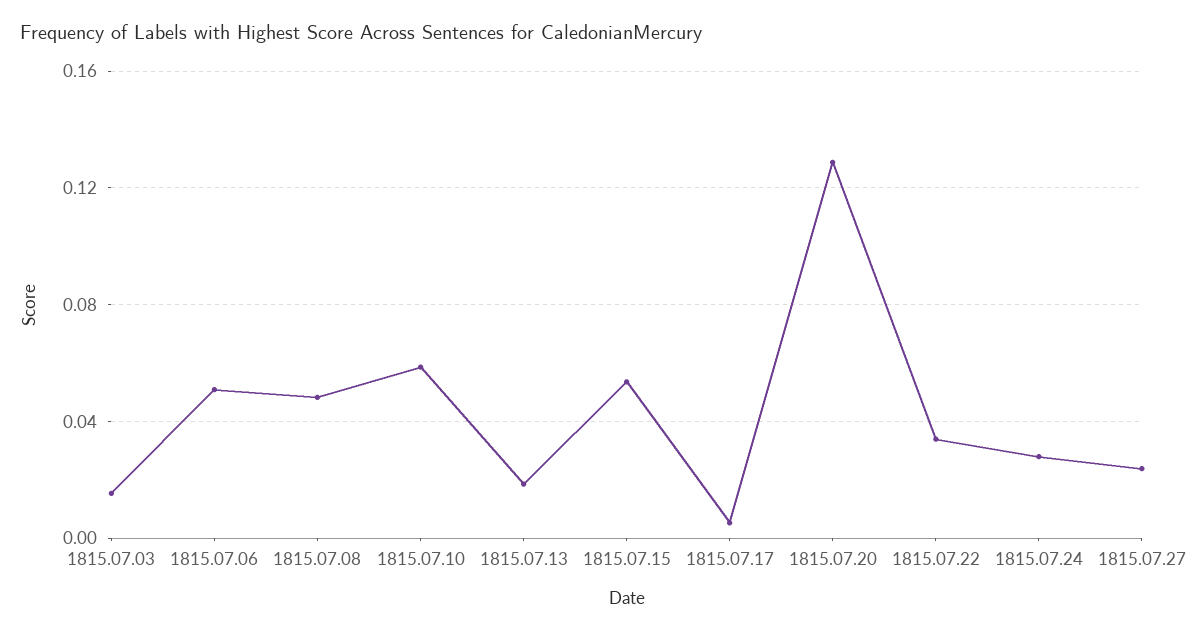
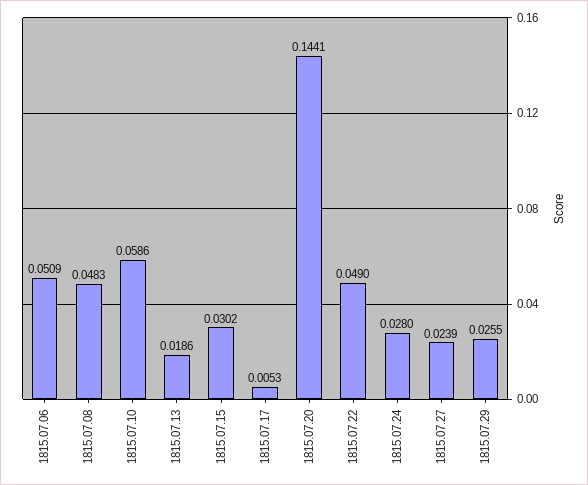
1815.07.03: 0.015 -> none
1815.07.15: 0.055 -> 0.0302
1815.07.20: 0.13 -> 0.1441
1815.07.22: 0.035 -> 0.049
1815.07.29: none -> 0.0255

